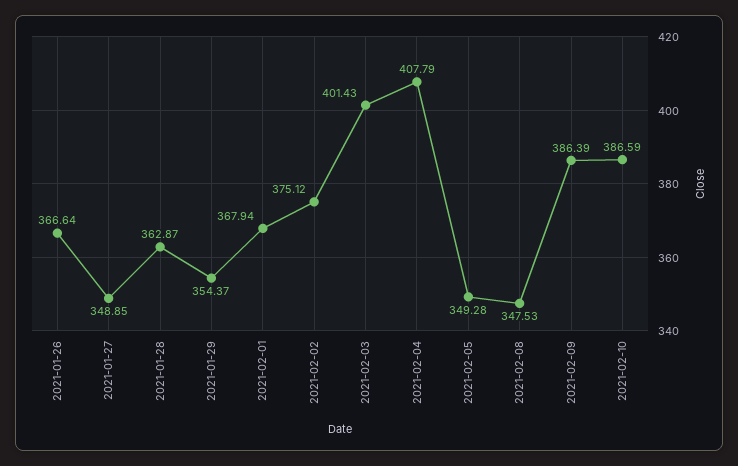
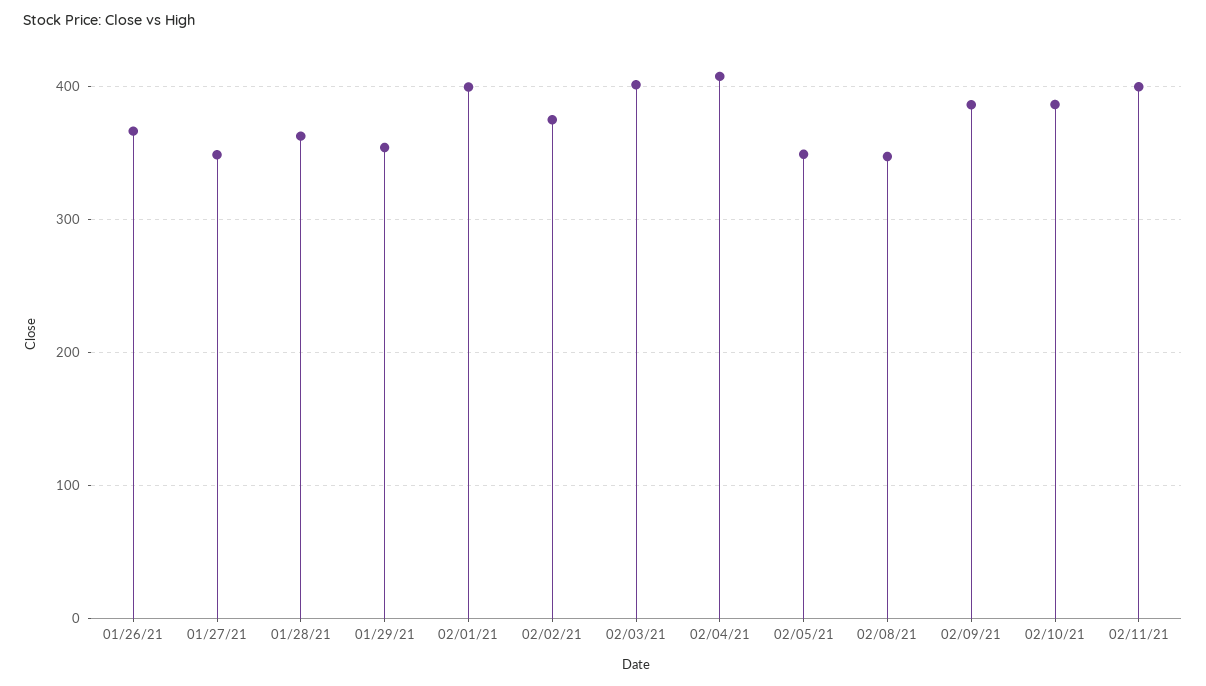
2021-02-01: 367.94 -> 400
02/11/21: none -> 400

